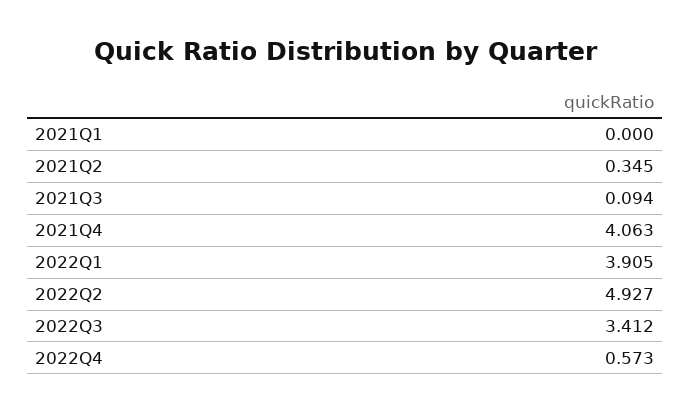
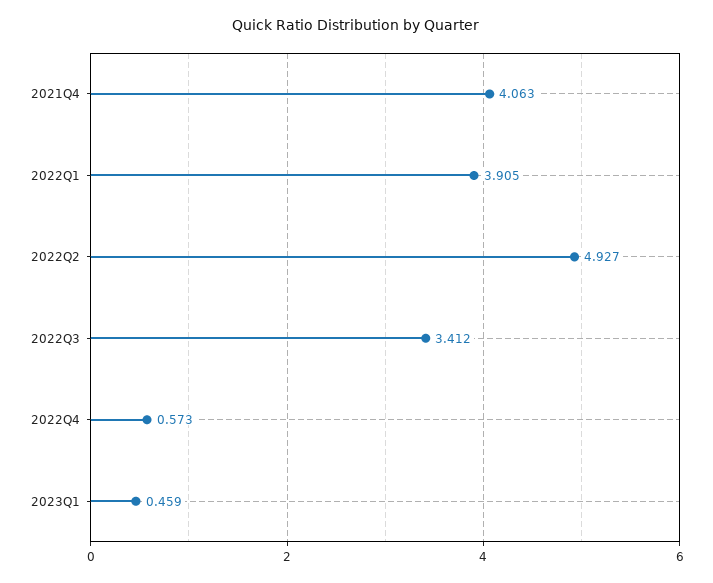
2021Q1: 0 -> none
2021Q2: 0.345 -> none
2021Q3: 0.094 -> none
2023Q1: none -> 0.459

